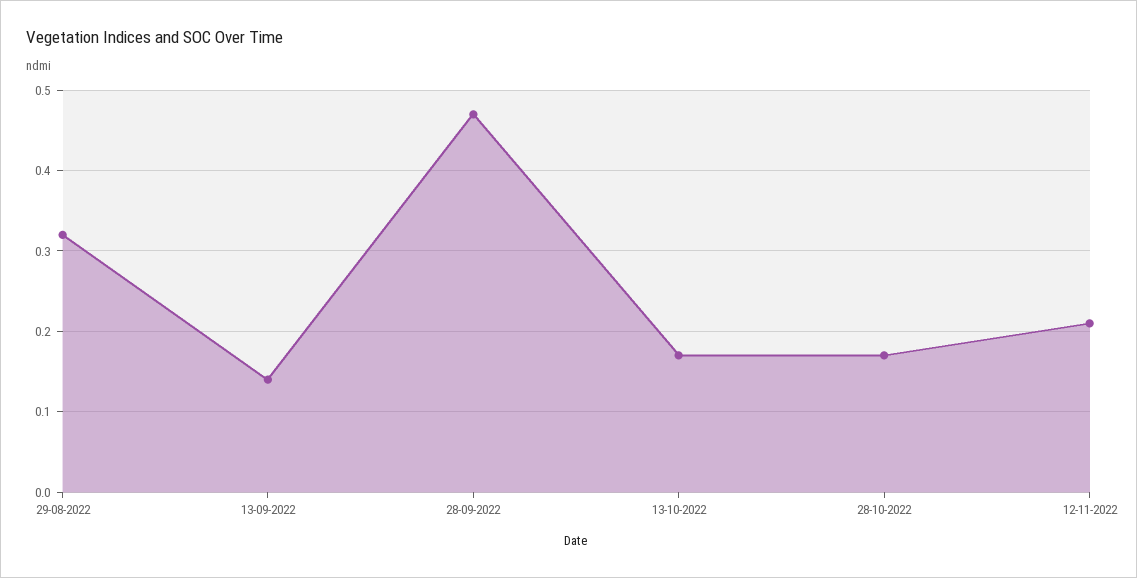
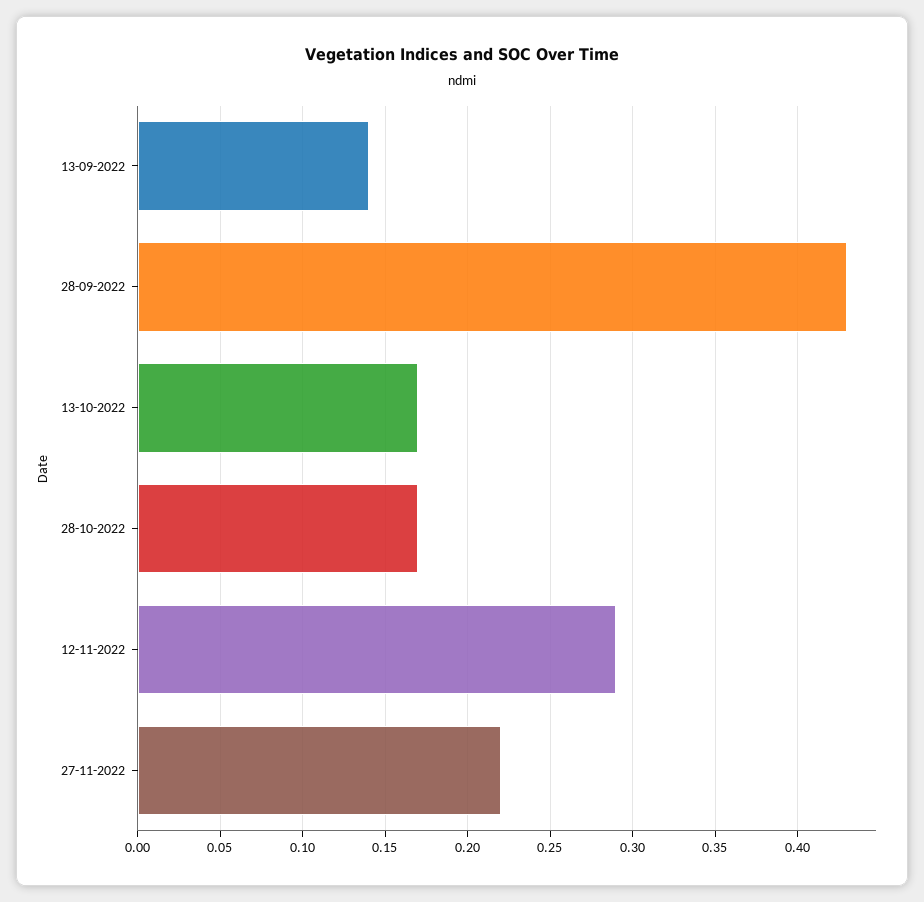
29-08-2022: 0.32 -> none
28-09-2022: 0.47 -> 0.43
12-11-2022: 0.21 -> 0.29
27-11-2022: none -> 0.22

